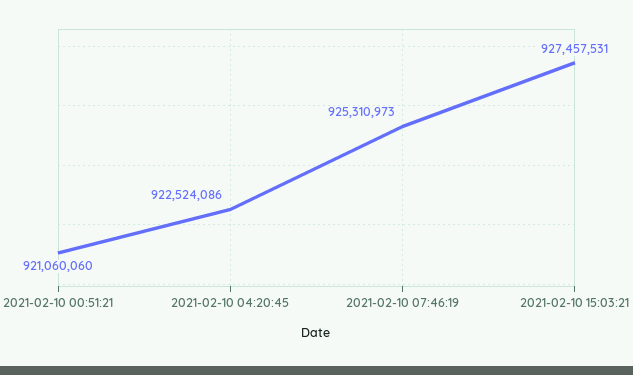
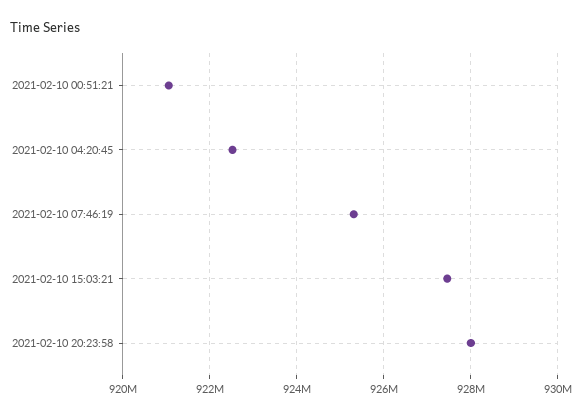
2021-02-10 20:23:58: none -> 928000000

